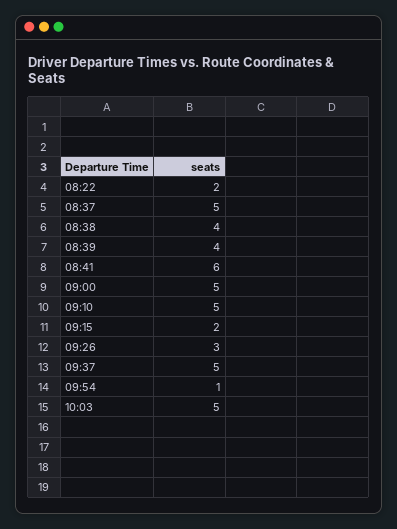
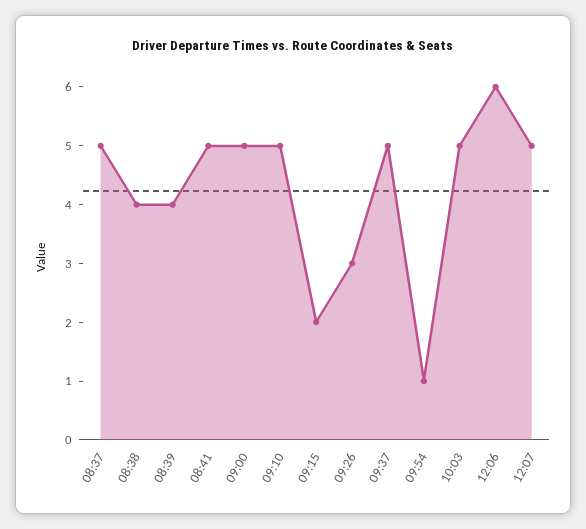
08:22: 2 -> none
08:41: 6 -> 5
12:06: none -> 6
12:07: none -> 5

